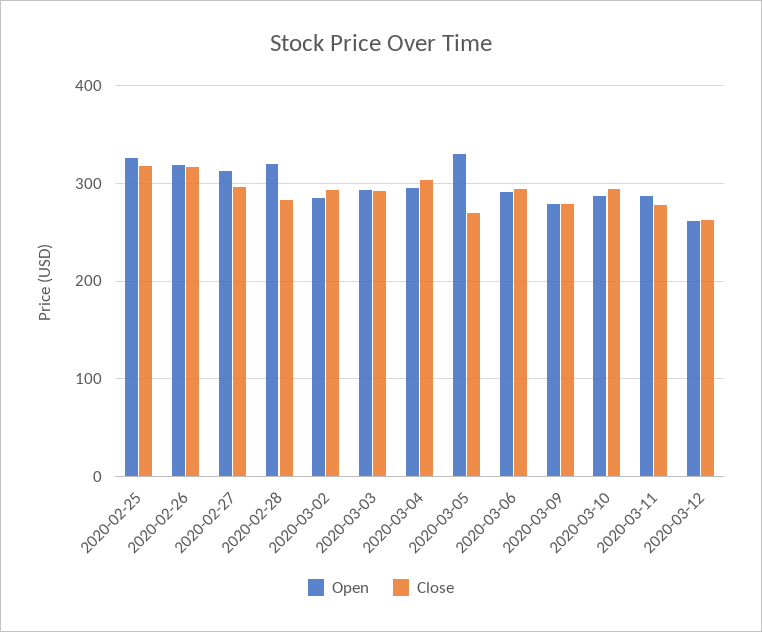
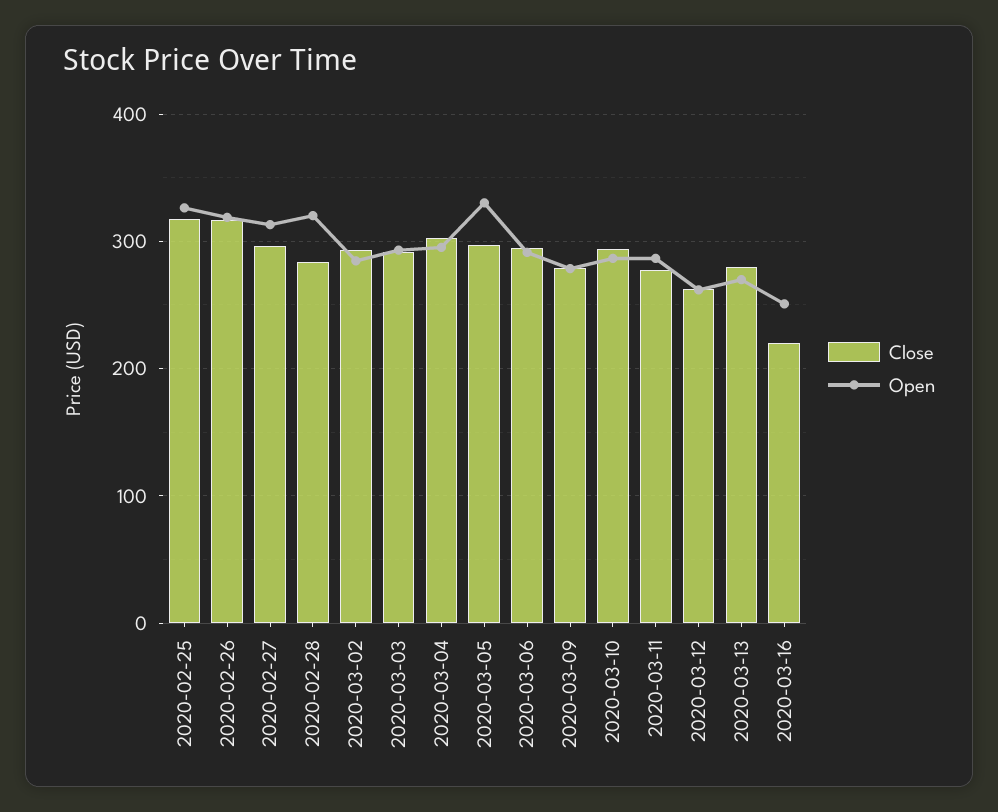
Close, 2020-03-05: 270 -> 300
Close, 2020-03-13: none -> 280
Open, 2020-03-13: none -> 270
Close, 2020-03-16: none -> 220
Open, 2020-03-16: none -> 250

